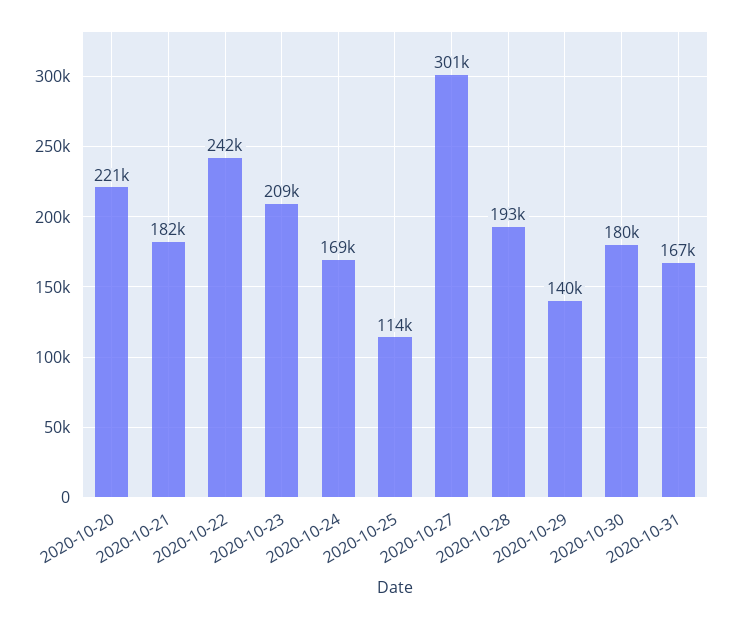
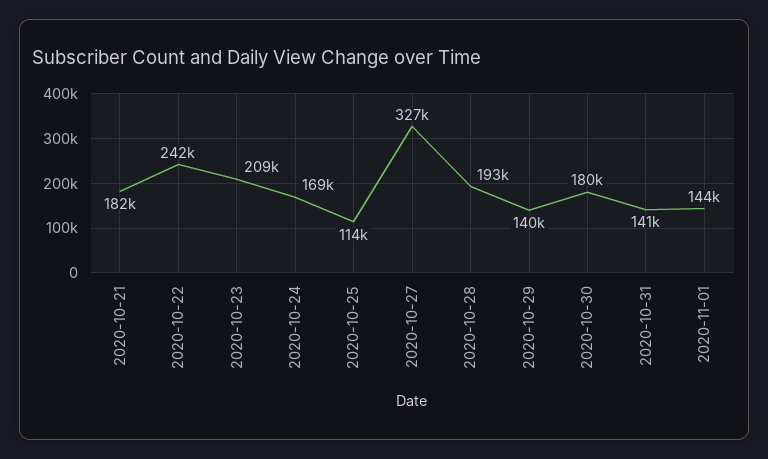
2020-10-20: 221000 -> none
2020-10-27: 301000 -> 327000
2020-10-31: 167000 -> 141000
2020-11-01: none -> 144000

